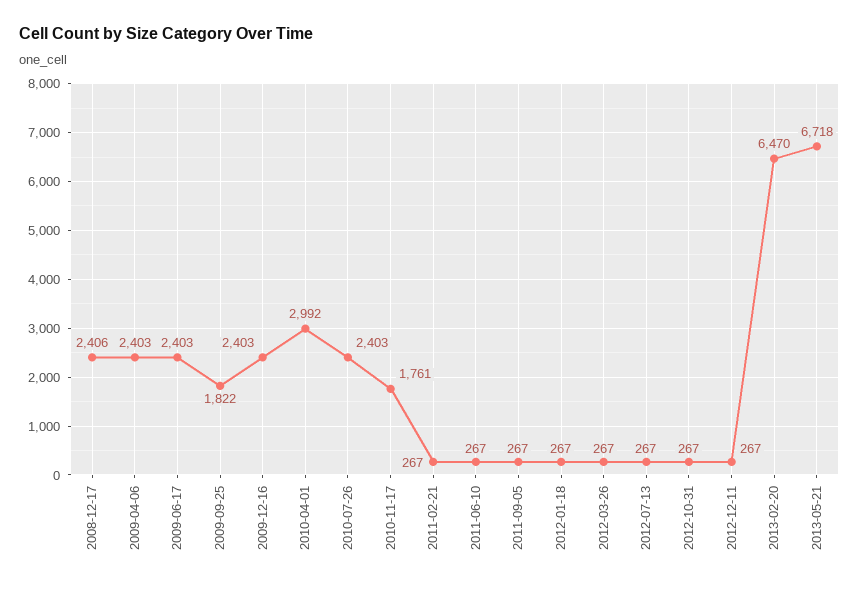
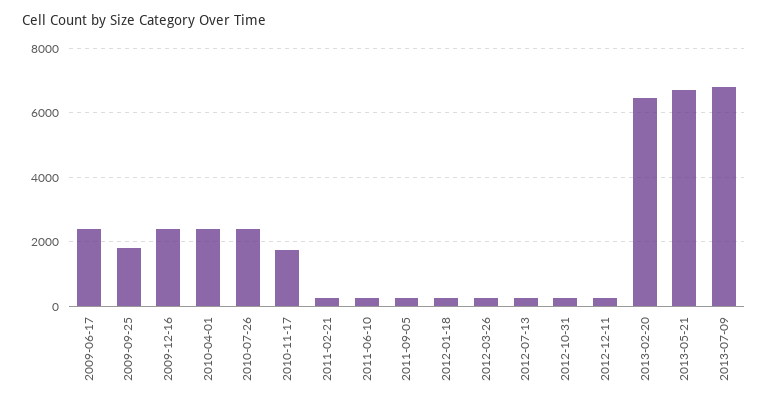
2008-12-17: 2406 -> none
2009-04-06: 2403 -> none
2010-04-01: 2992 -> 2400
2013-07-09: none -> 6800

